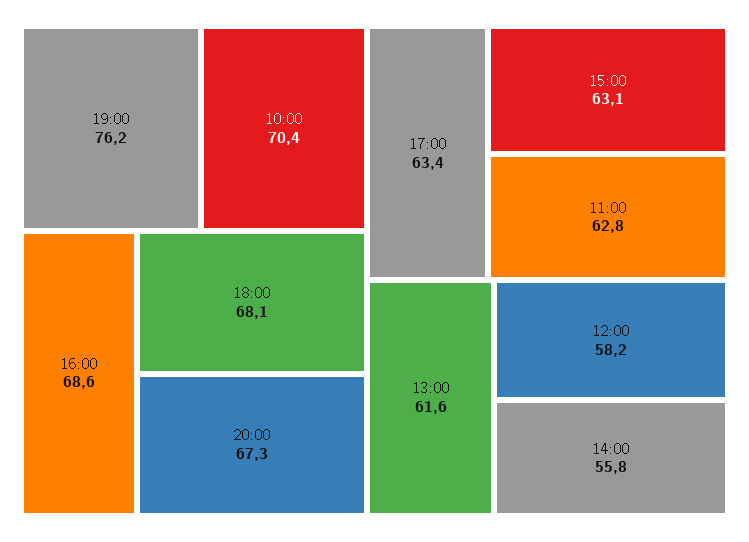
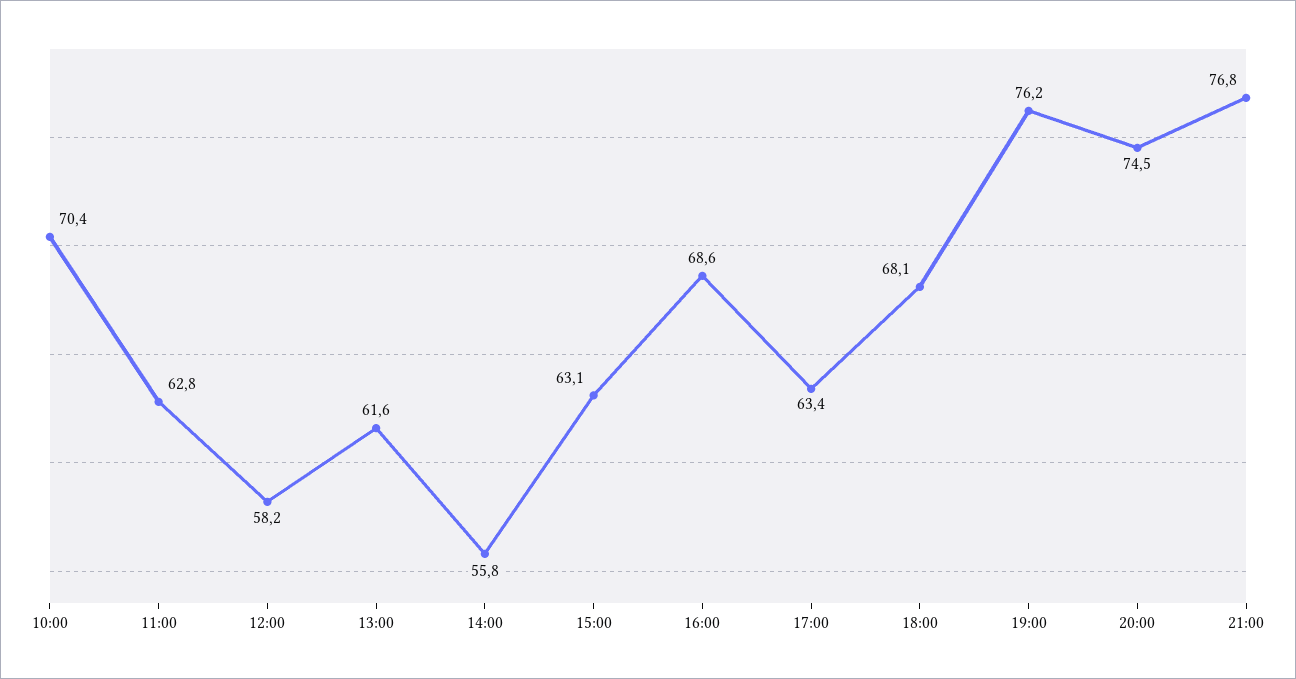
20:00: 67.3 -> 74.5
21:00: none -> 76.8

